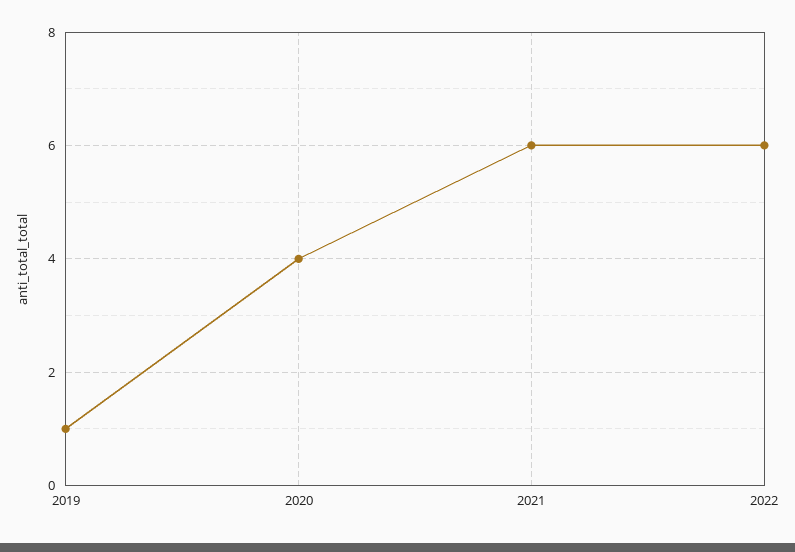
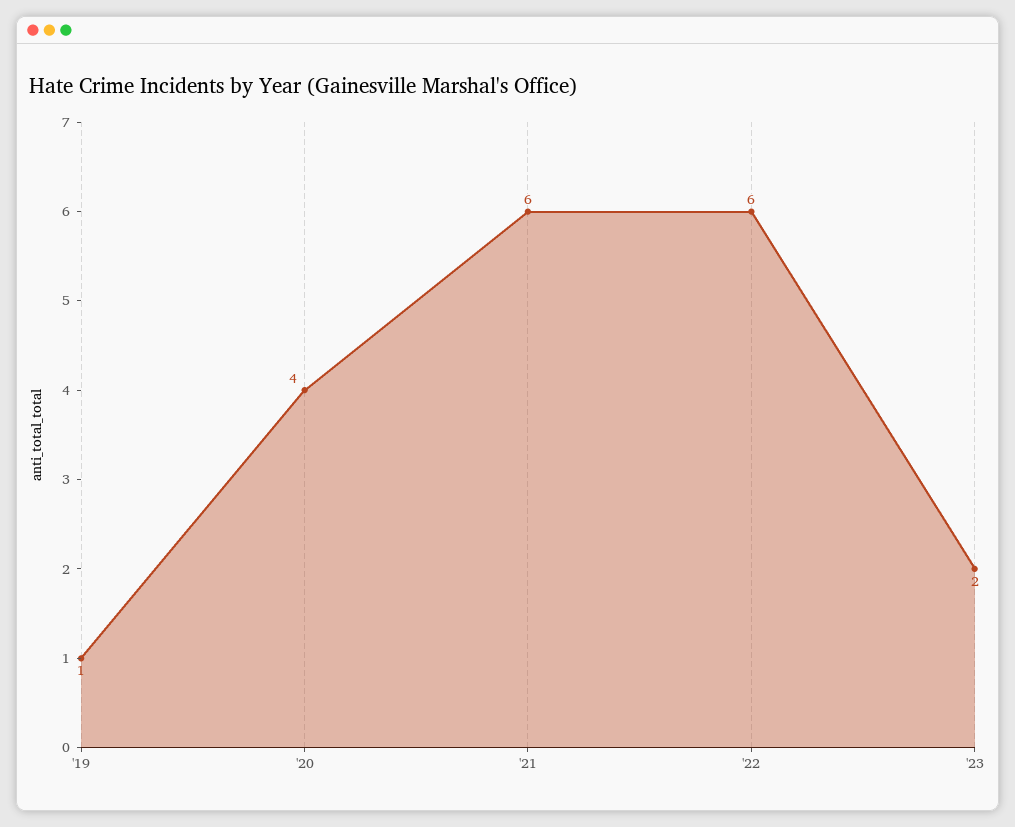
'23: none -> 2

